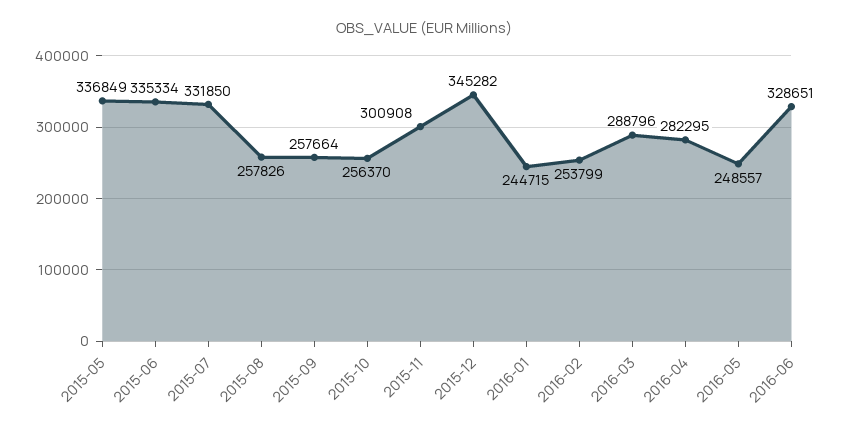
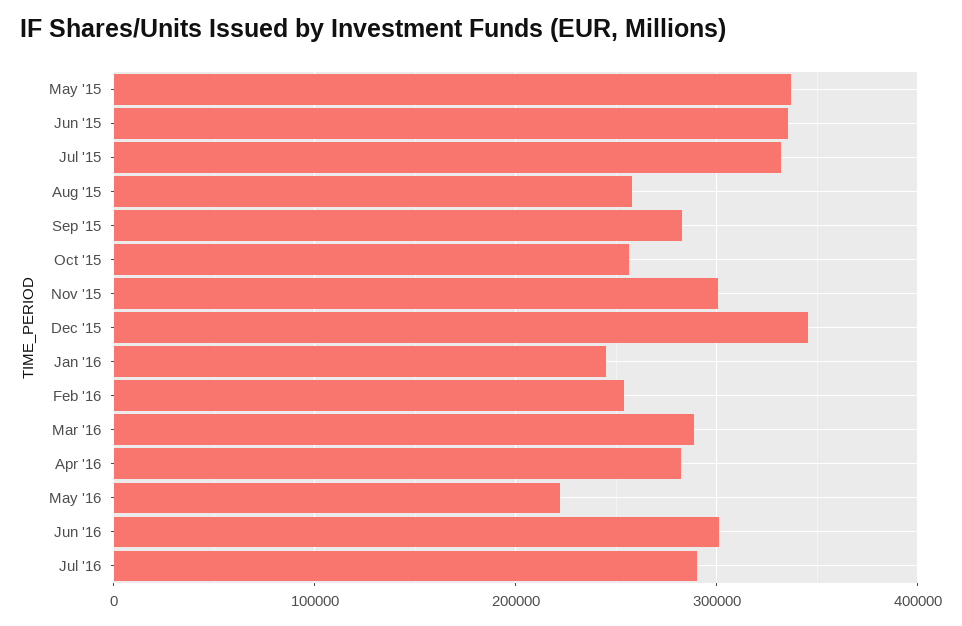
2015-09: 257664 -> 280000
2016-05: 248557 -> 220000
2016-06: 328651 -> 300000
Jul '16: none -> 290000

